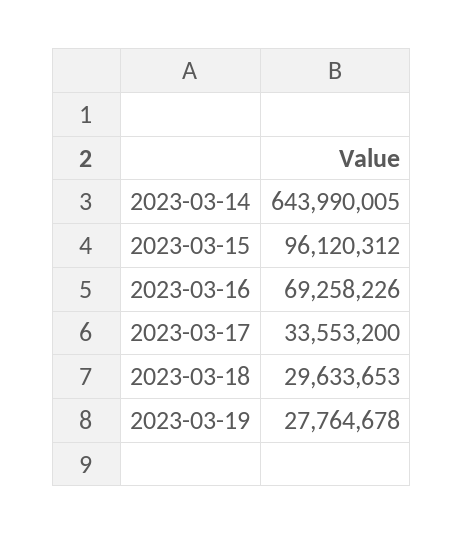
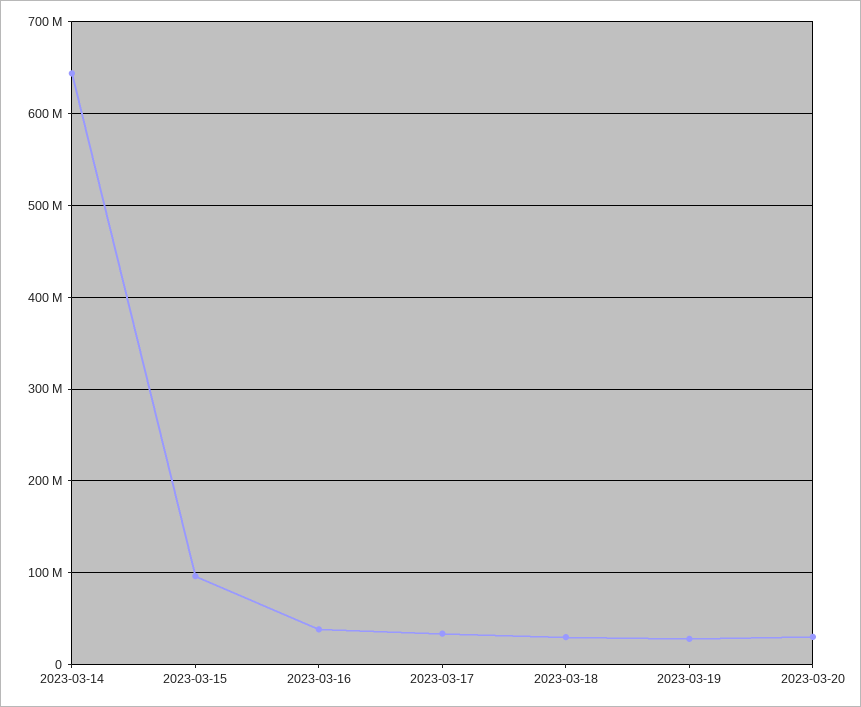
2023-03-16: 69258226 -> 40000000
2023-03-20: none -> 30000000

